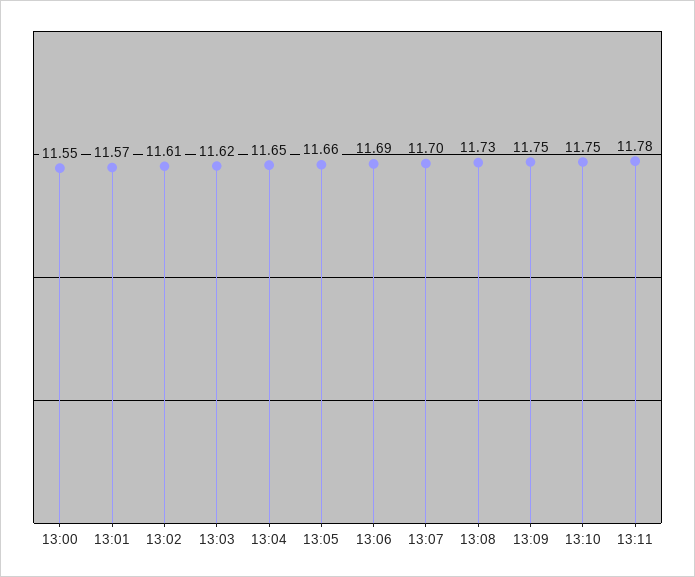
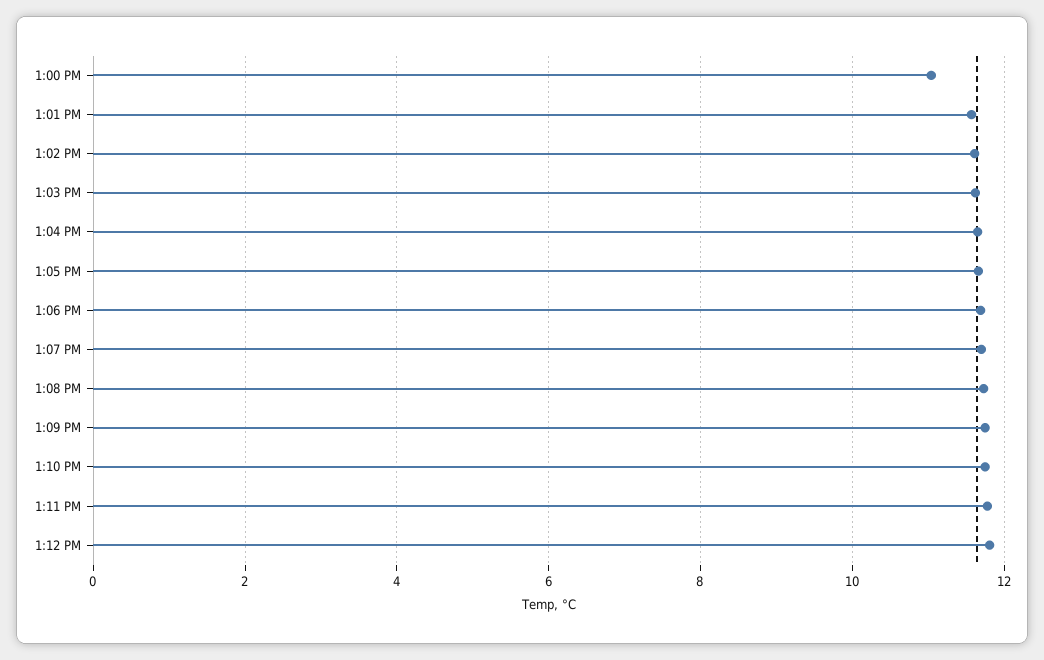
13:00: 11.55 -> 11
1:12 PM: none -> 11.8

